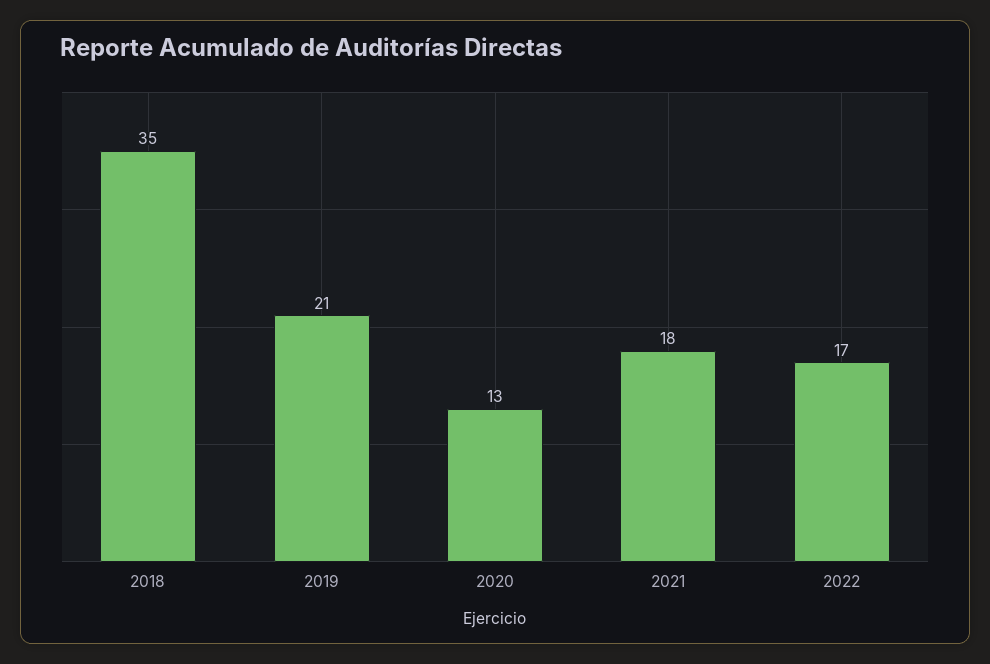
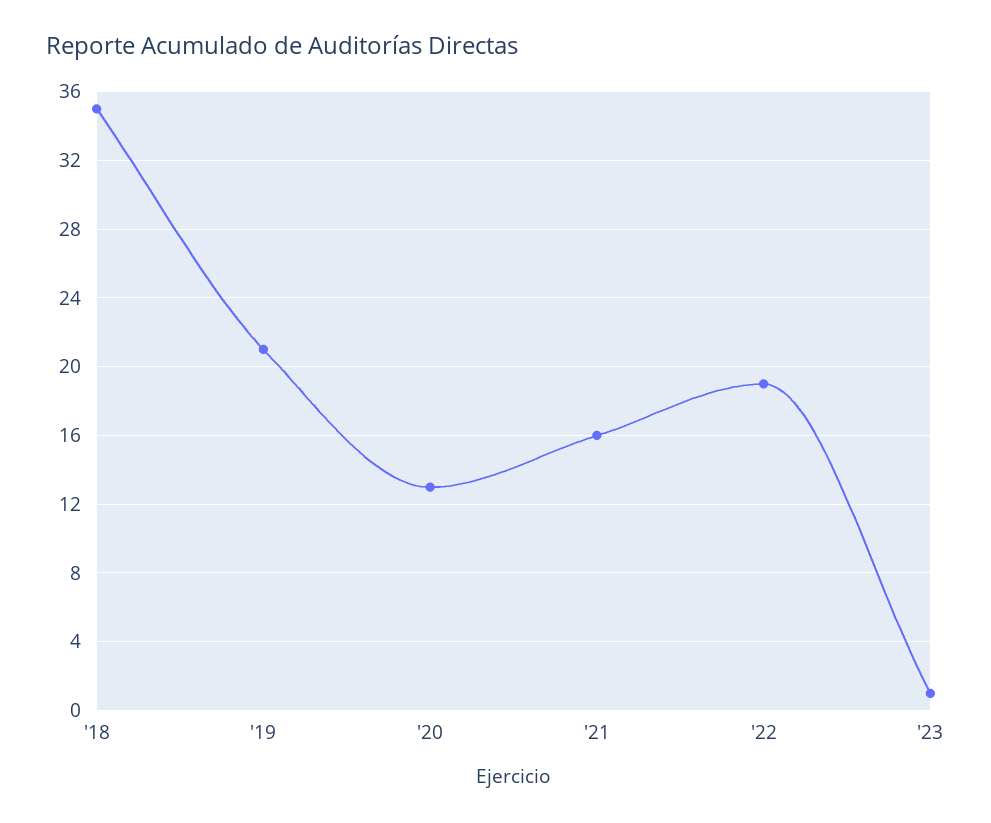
2021: 18 -> 16
2022: 17 -> 19
'23: none -> 1

